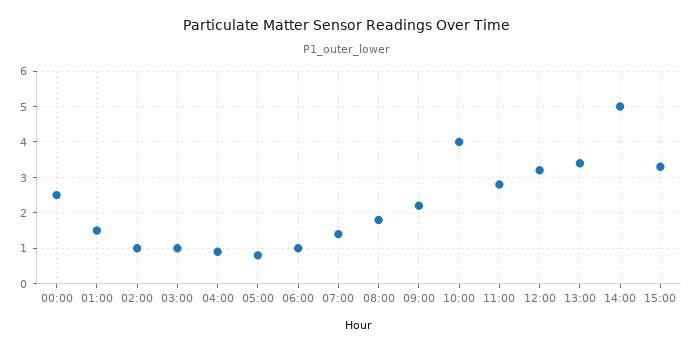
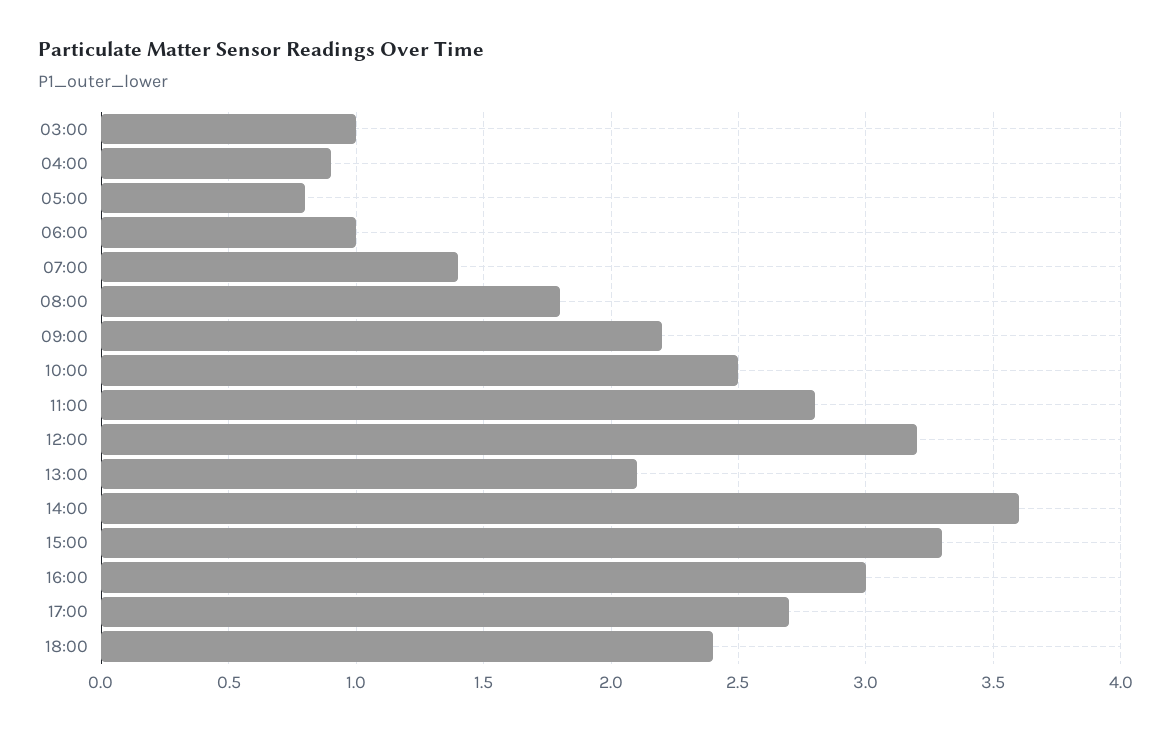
00:00: 2.5 -> none
01:00: 1.5 -> none
02:00: 1 -> none
10:00: 4 -> 2.5
13:00: 3.5 -> 2.1
14:00: 5 -> 3.6
16:00: none -> 3
17:00: none -> 2.7
18:00: none -> 2.4

